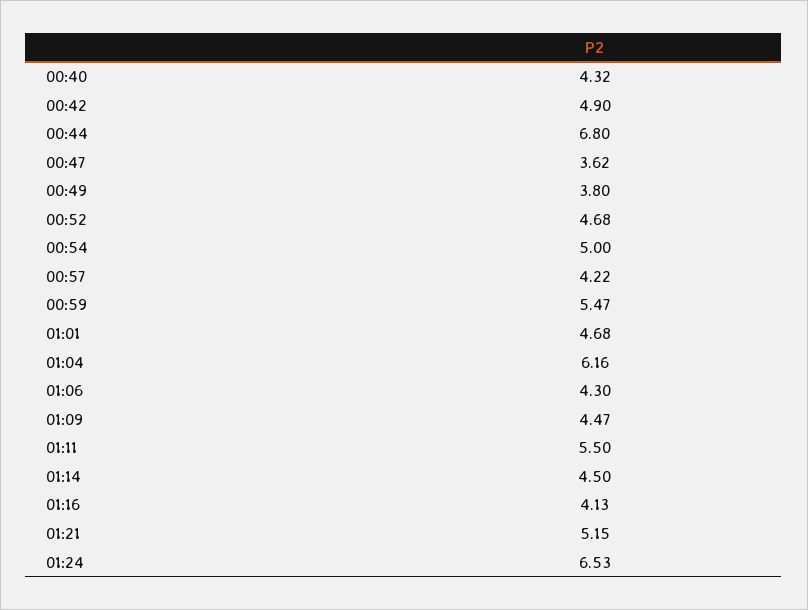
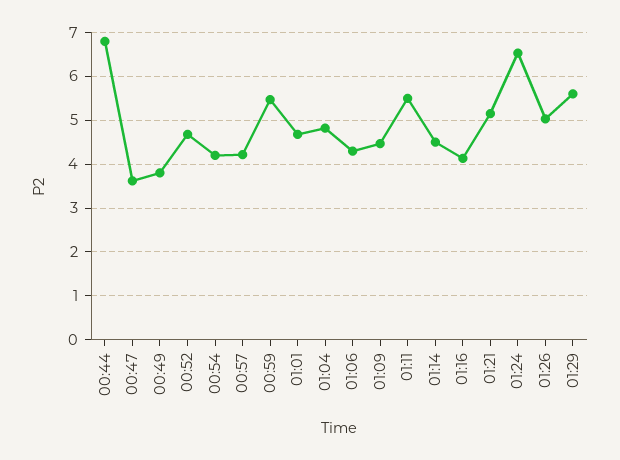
00:40: 4.32 -> none
00:42: 4.9 -> none
00:54: 5 -> 4.2
01:04: 6.16 -> 4.8
01:26: none -> 5
01:29: none -> 5.6

